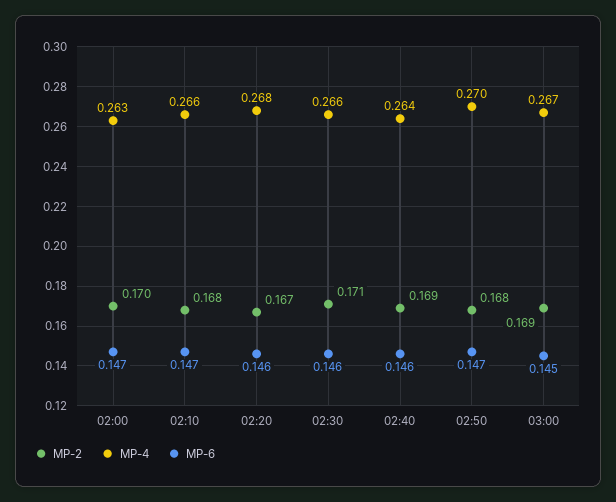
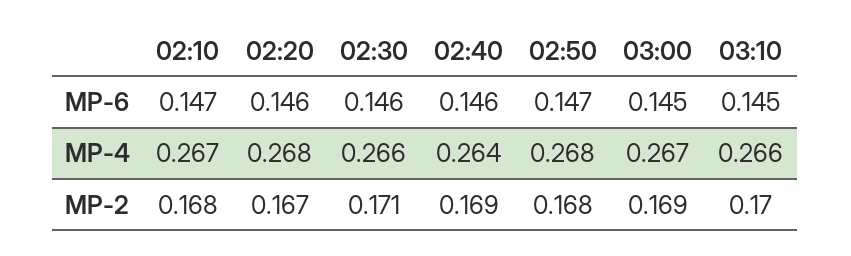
MP-2, 02:00: 0.17 -> none
MP-4, 02:00: 0.263 -> none
MP-6, 02:00: 0.147 -> none
MP-4, 02:10: 0.266 -> 0.267
MP-4, 02:50: 0.27 -> 0.268
MP-6, 03:10: none -> 0.145
MP-4, 03:10: none -> 0.266
MP-2, 03:10: none -> 0.17

